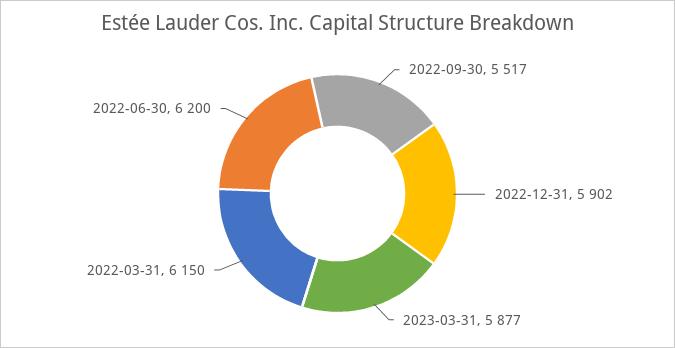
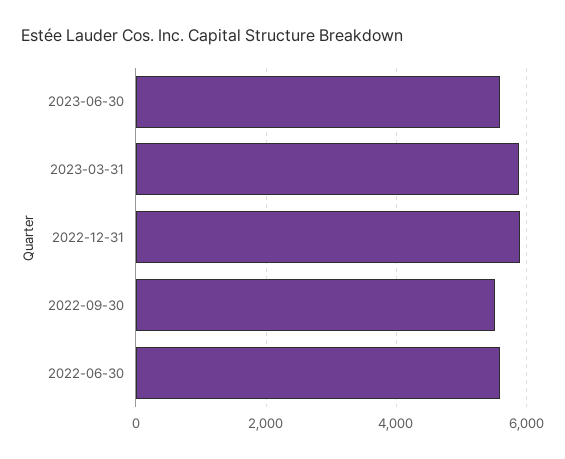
2022-03-31: 6150 -> none
2022-06-30: 6200 -> 5600
2023-06-30: none -> 5600

